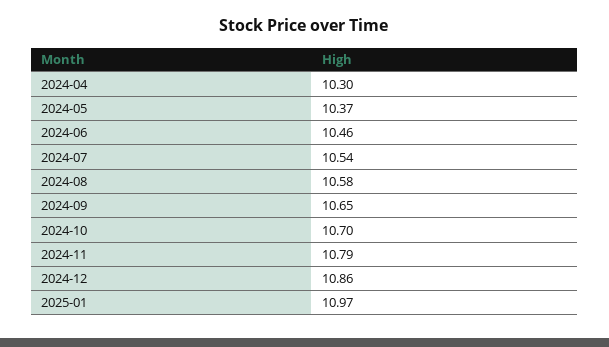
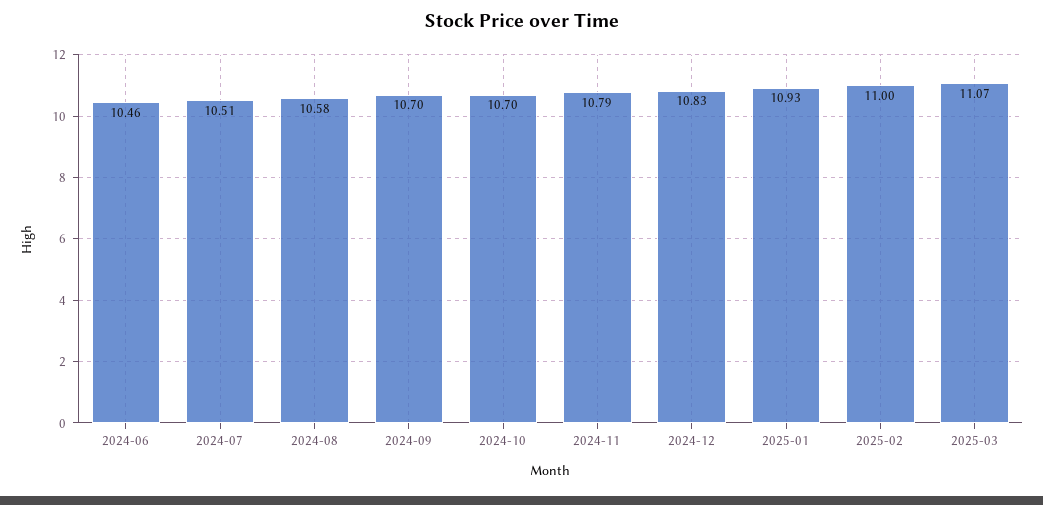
2024-04: 10.3 -> none
2024-05: 10.37 -> none
2024-07: 10.54 -> 10.51
2024-09: 10.65 -> 10.7
2024-12: 10.86 -> 10.83
2025-01: 10.97 -> 10.93
2025-02: none -> 11
2025-03: none -> 11.07

